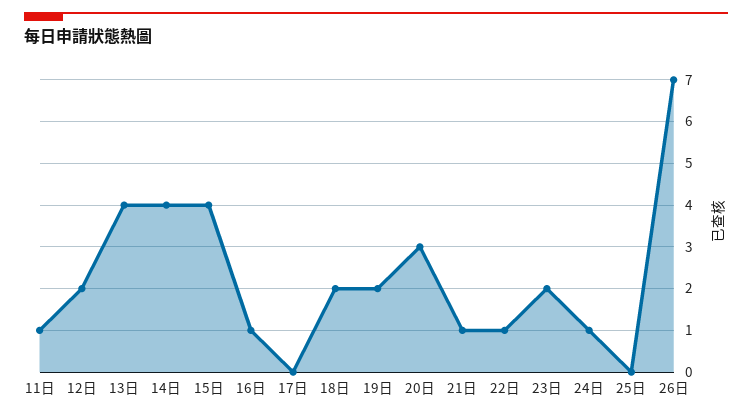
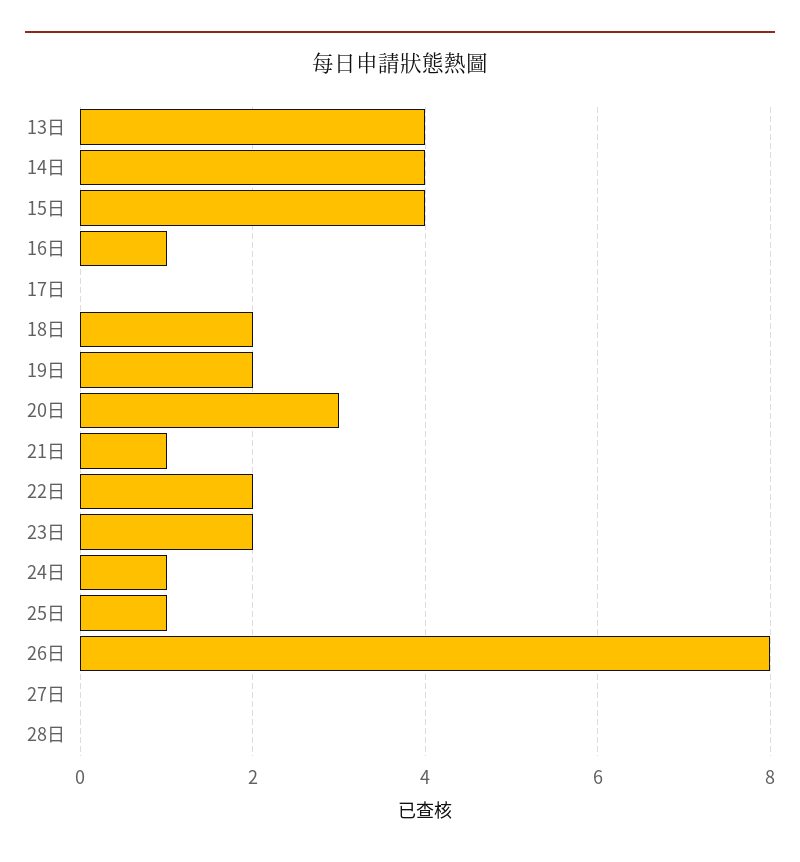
11日: 1 -> none
12日: 2 -> none
22日: 1 -> 2
25日: 0 -> 1
26日: 7 -> 8
27日: none -> 0
28日: none -> 0

